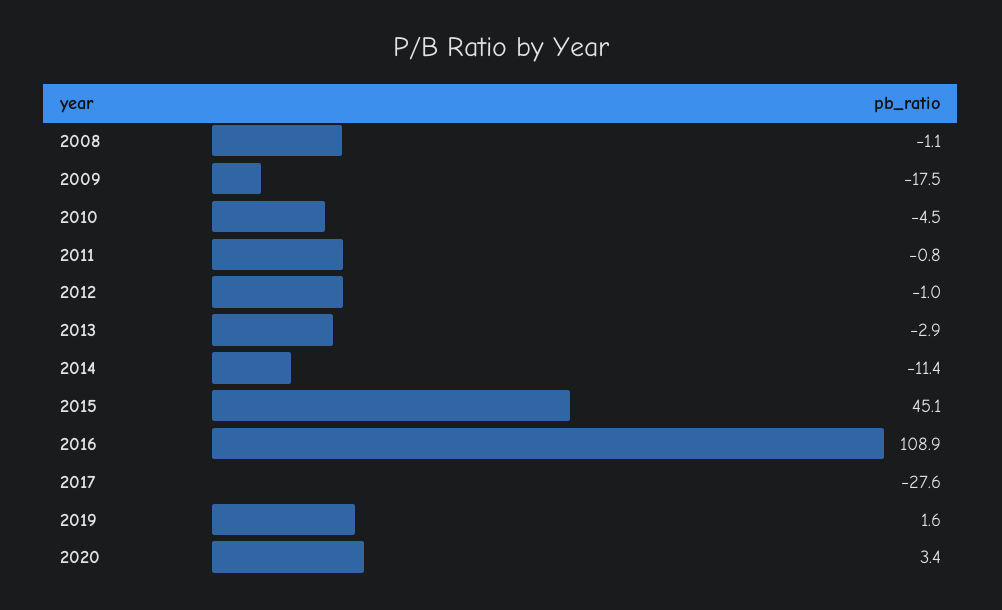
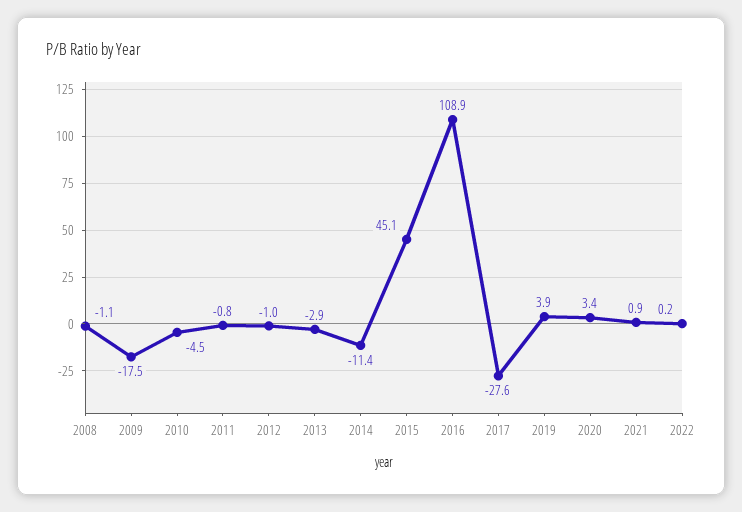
2019: 1.6 -> 3.9
2021: none -> 0.9
2022: none -> 0.2

